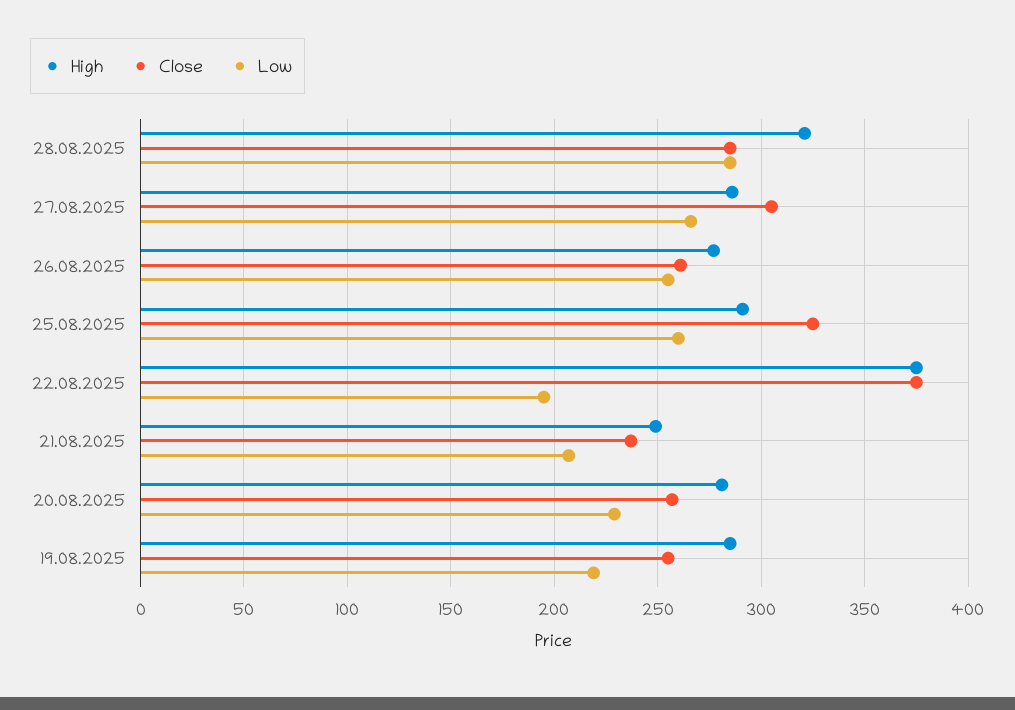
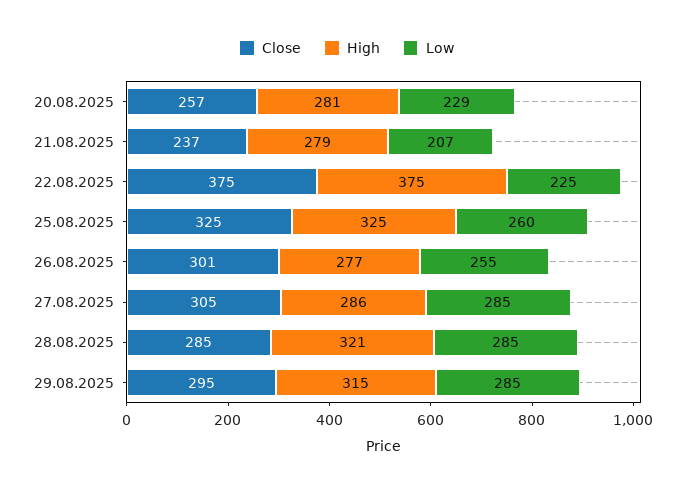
Low, 27.08.2025: 265 -> 285
Close, 26.08.2025: 260 -> 301
High, 25.08.2025: 290 -> 325
Low, 22.08.2025: 195 -> 225
High, 21.08.2025: 250 -> 279
High, 19.08.2025: 285 -> none
Close, 19.08.2025: 255 -> none
Low, 19.08.2025: 220 -> none
Close, 29.08.2025: none -> 295
High, 29.08.2025: none -> 315
Low, 29.08.2025: none -> 285

